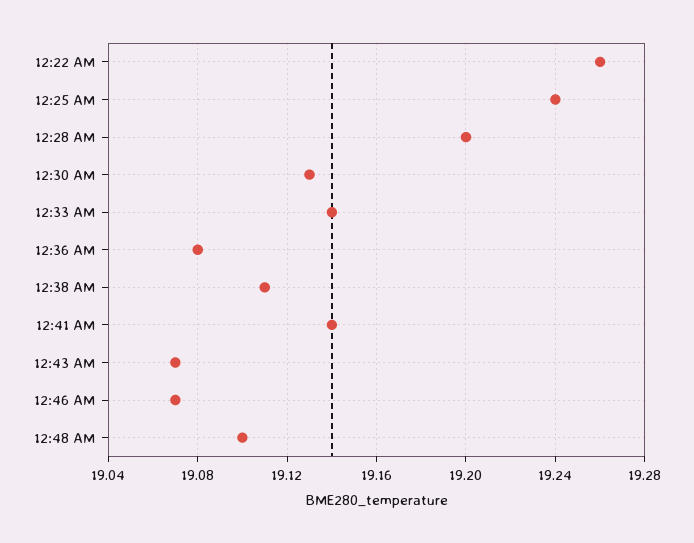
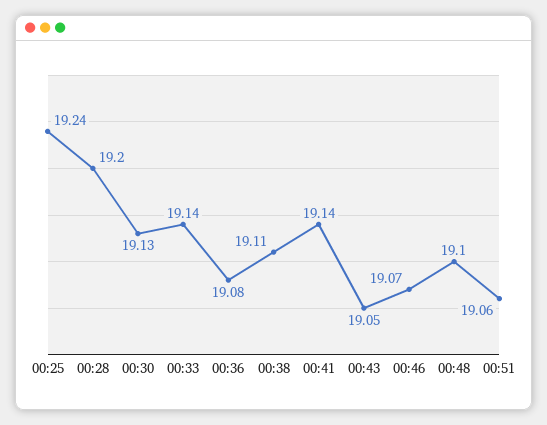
12:22 AM: 19.26 -> none
12:43 AM: 19.07 -> 19.05
00:51: none -> 19.06

